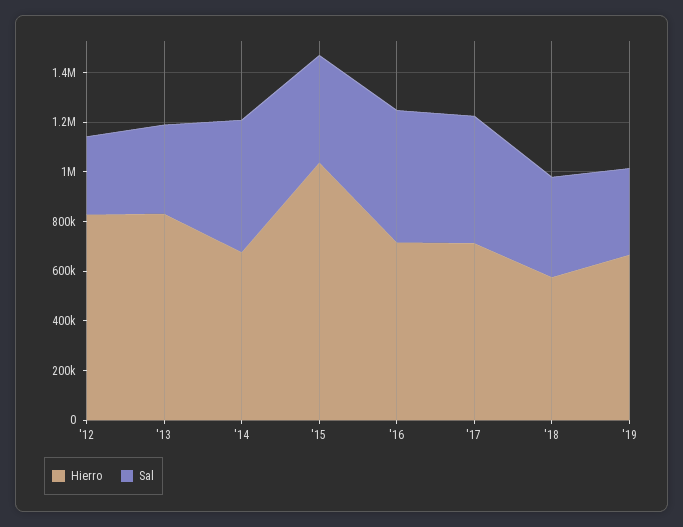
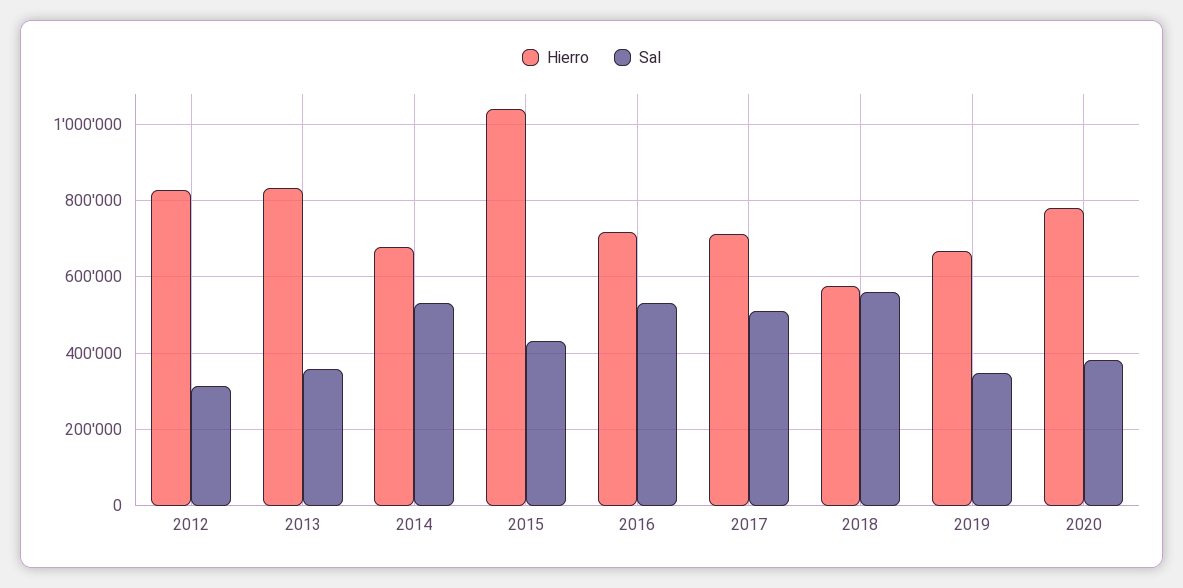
Sal, '18: 400000 -> 560000
Hierro, 2020: none -> 780000
Sal, 2020: none -> 380000

